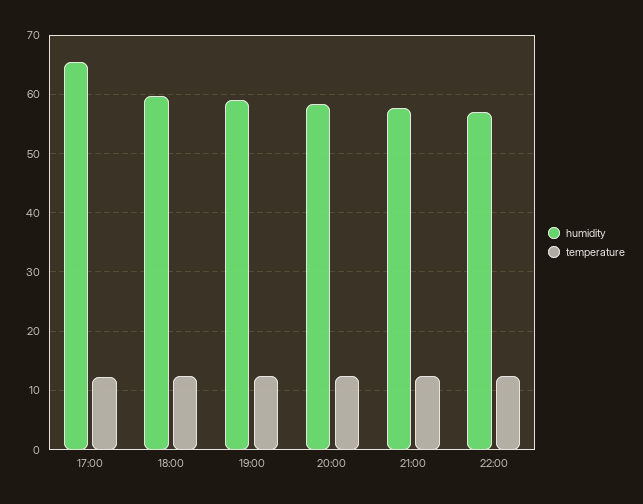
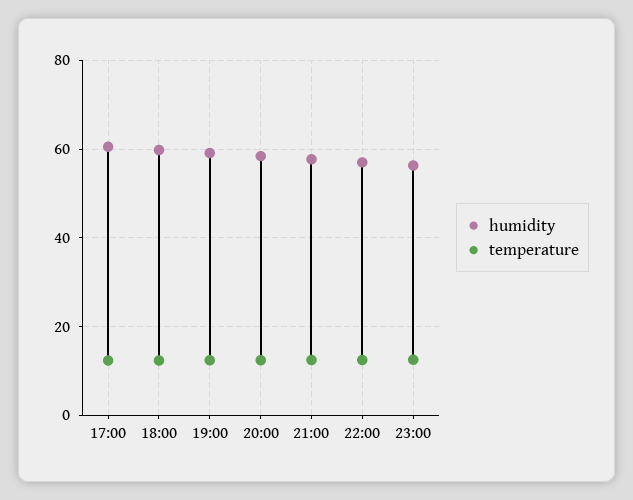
humidity, 17:00: 66 -> 60
humidity, 23:00: none -> 56
temperature, 23:00: none -> 12

